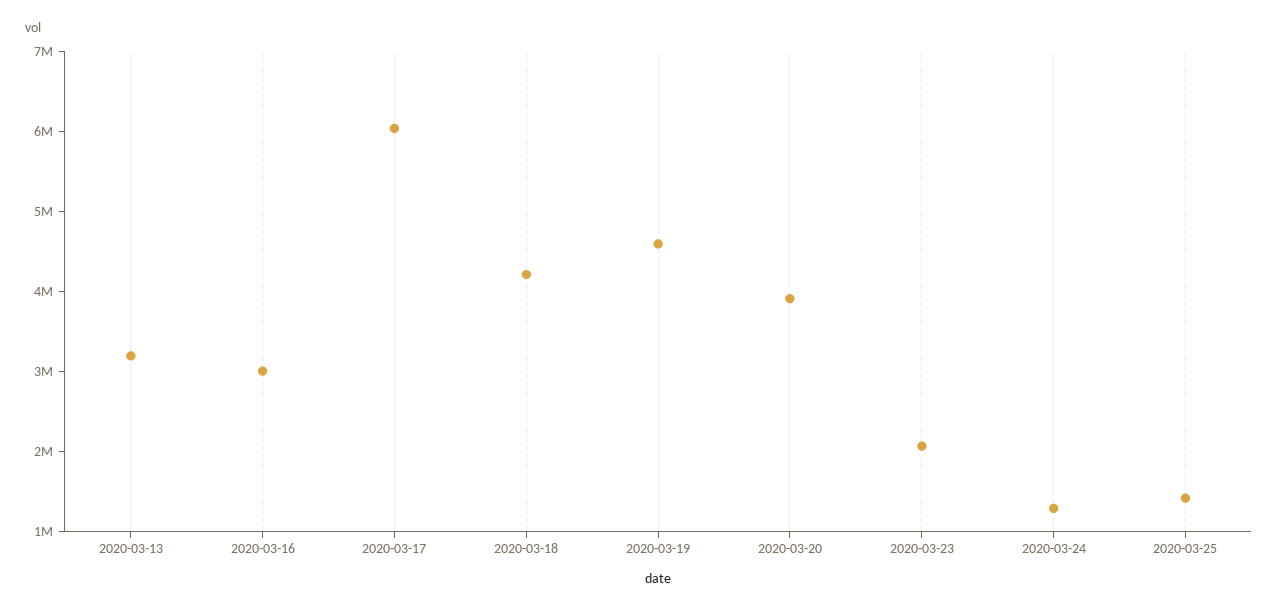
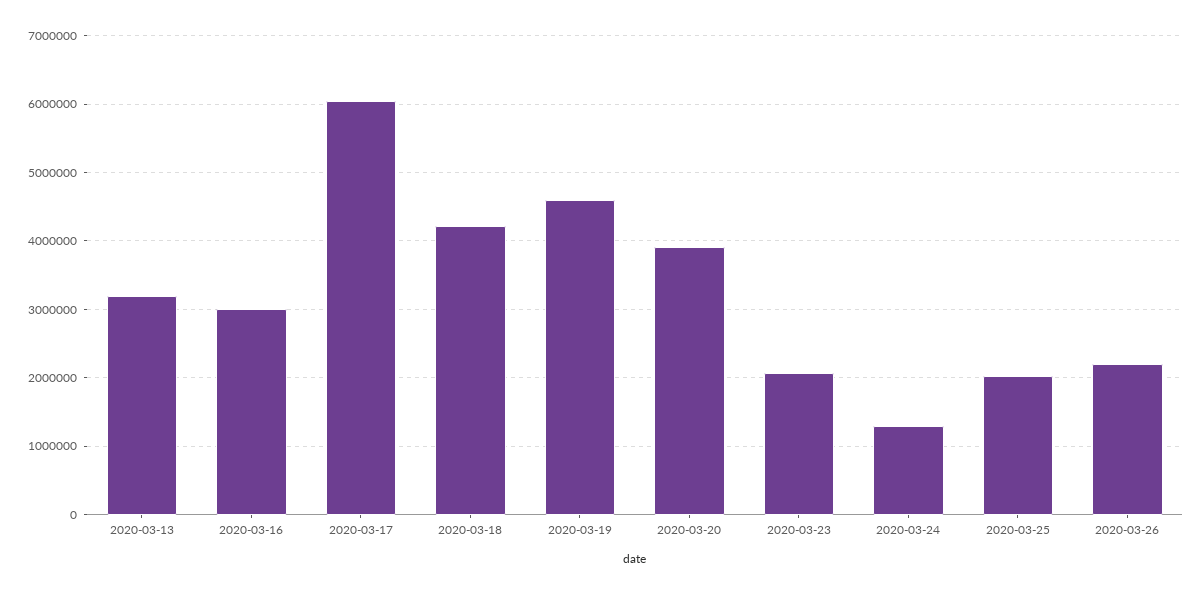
2020-03-25: 1400000 -> 2000000
2020-03-26: none -> 2200000

